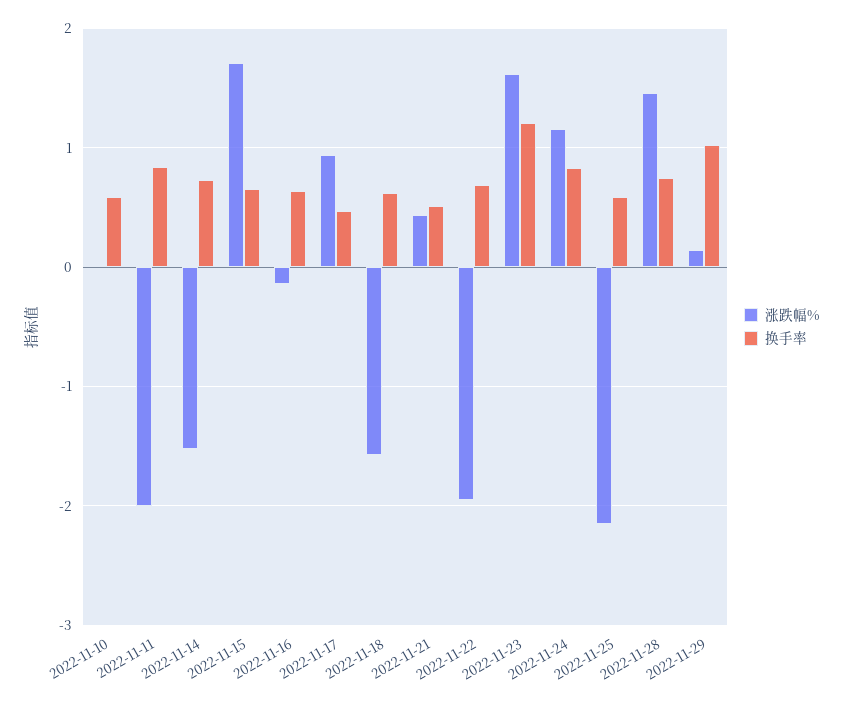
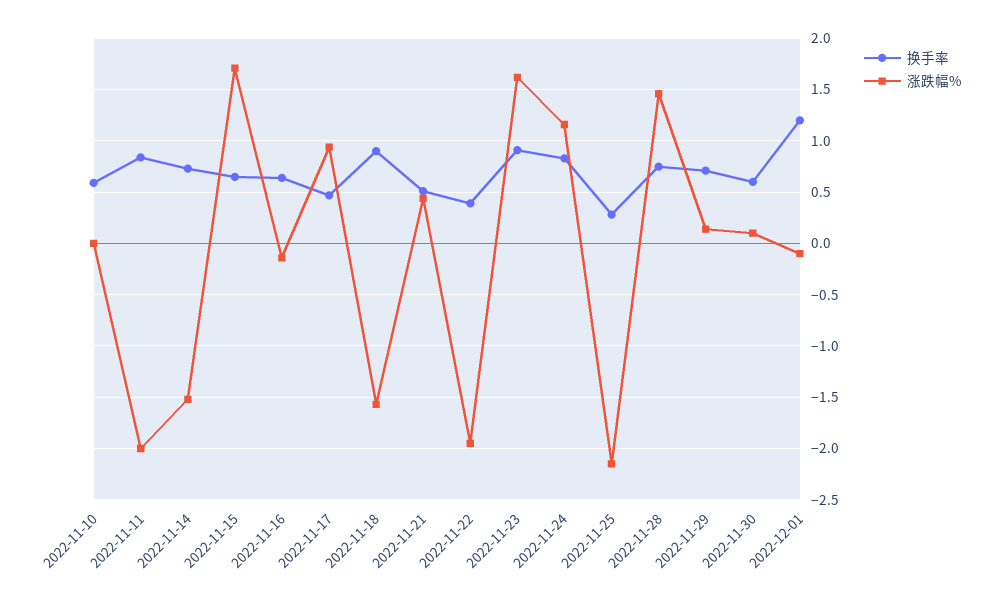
换手率, 2022-11-18: 0.6 -> 0.9
换手率, 2022-11-22: 0.7 -> 0.4
换手率, 2022-11-23: 1.2 -> 0.9
换手率, 2022-11-25: 0.6 -> 0.3
换手率, 2022-11-29: 1 -> 0.7
换手率, 2022-11-30: none -> 0.6
涨跌幅%, 2022-11-30: none -> 0.1
换手率, 2022-12-01: none -> 1.2
涨跌幅%, 2022-12-01: none -> -0.1

